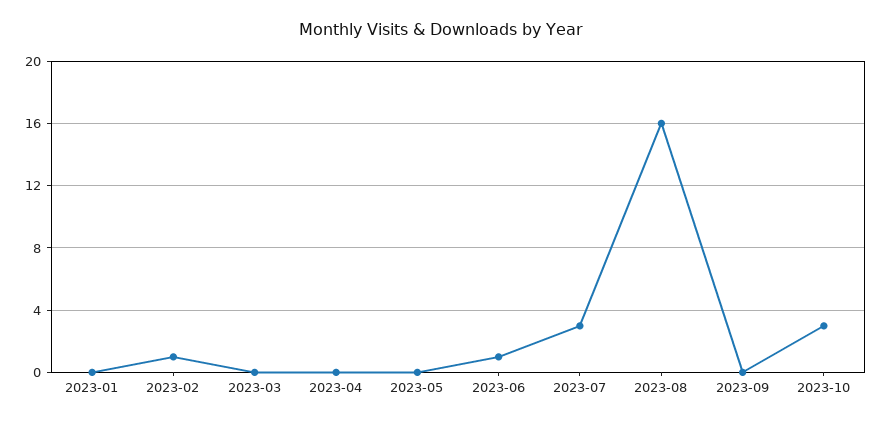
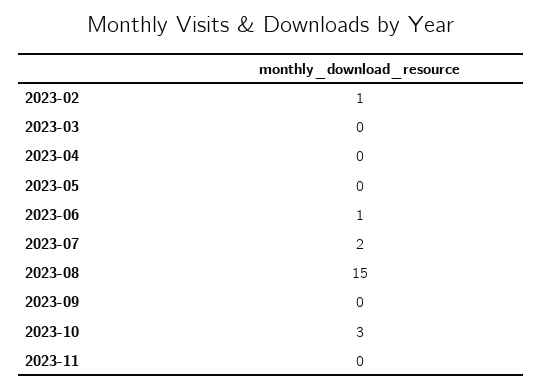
2023-01: 0 -> none
2023-07: 3 -> 2
2023-08: 16 -> 15
2023-11: none -> 0

